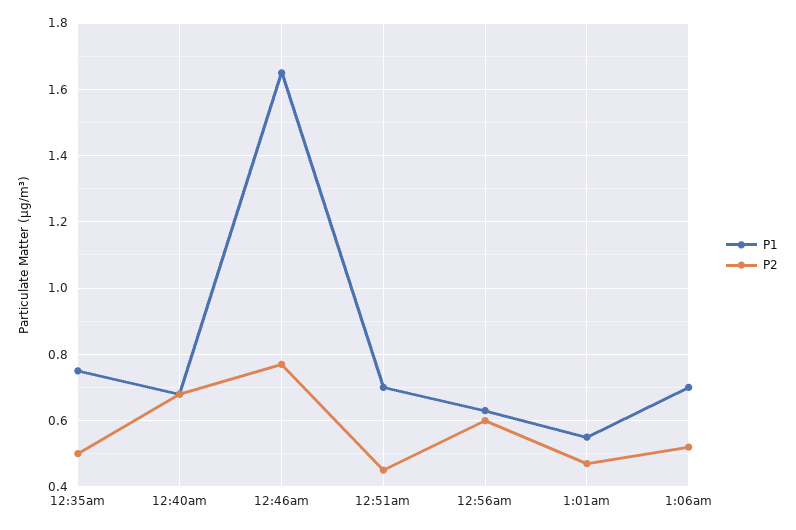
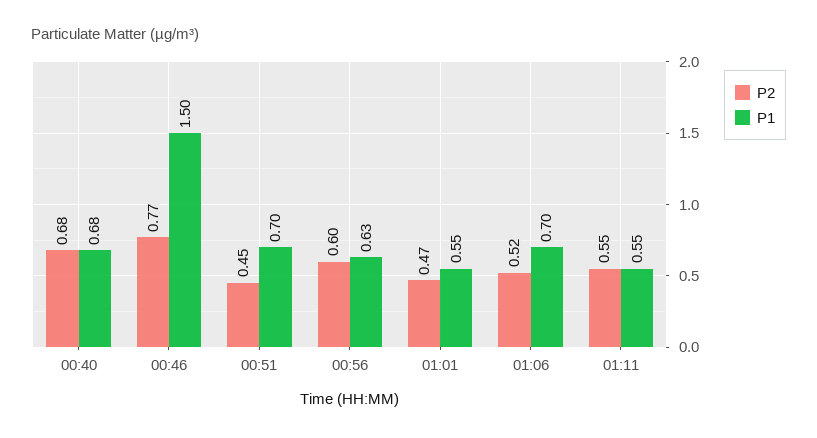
P1, 12:35am: 0.75 -> none
P2, 12:35am: 0.5 -> none
P1, 12:46am: 1.65 -> 1.5
P2, 01:11: none -> 0.55
P1, 01:11: none -> 0.55

